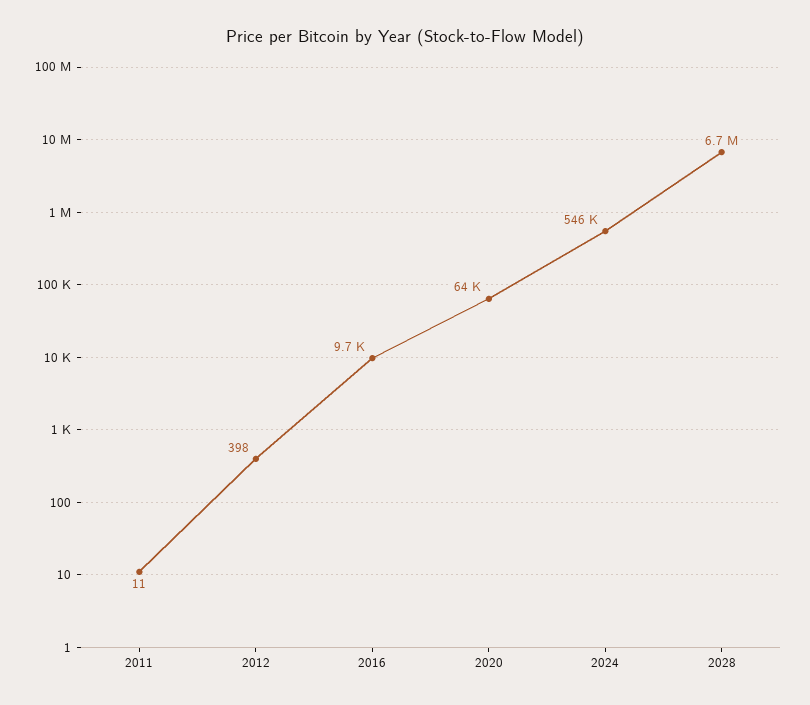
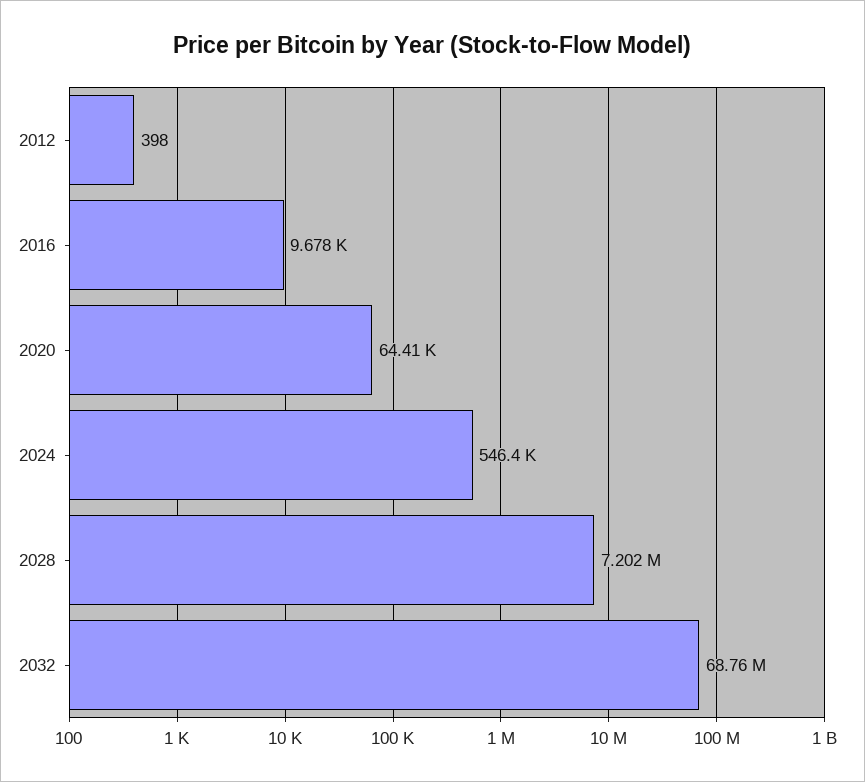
2011: 11 -> none
2028: 6700000 -> 7202000
2032: none -> 68760000

